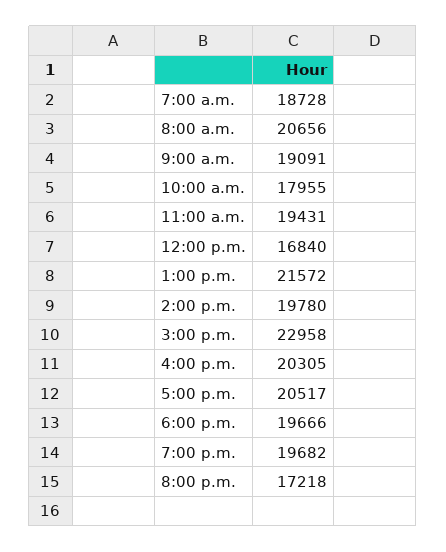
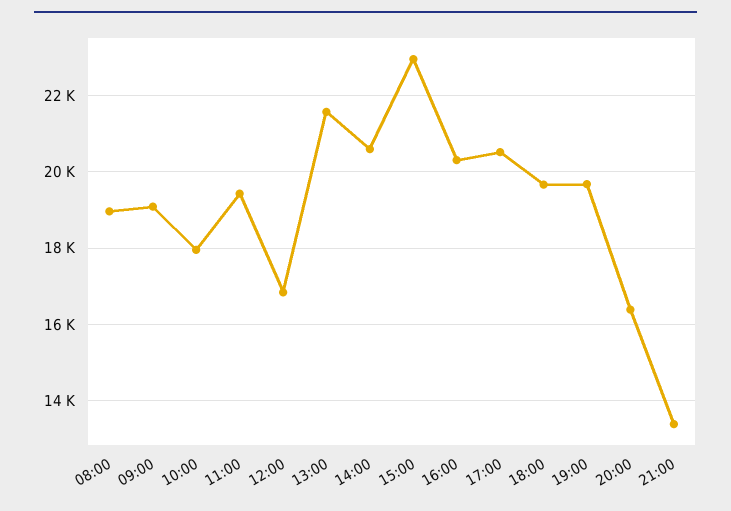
7:00 a.m.: 18728 -> none
8:00 a.m.: 20656 -> 19000
2:00 p.m.: 19780 -> 20600
8:00 p.m.: 17218 -> 16400
21:00: none -> 13400

